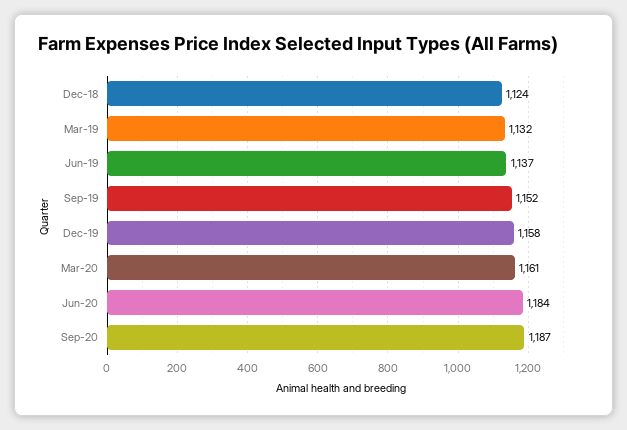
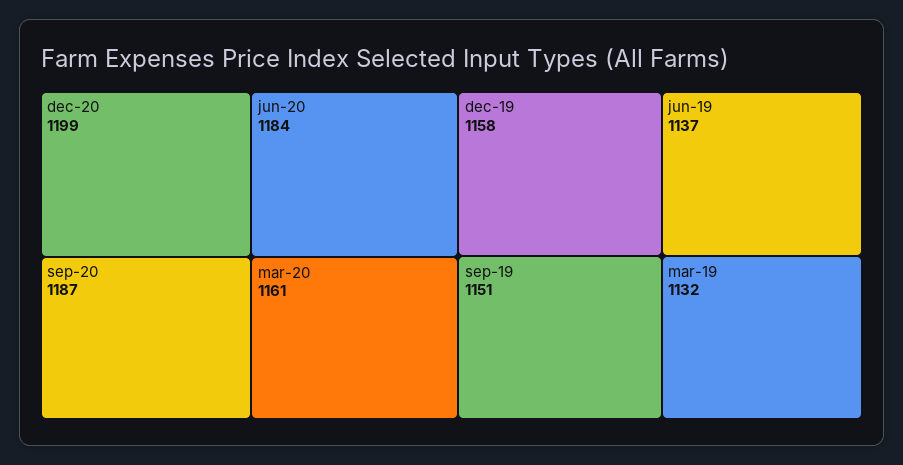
Dec-18: 1124 -> none
Sep-19: 1152 -> 1151
dec-20: none -> 1199

